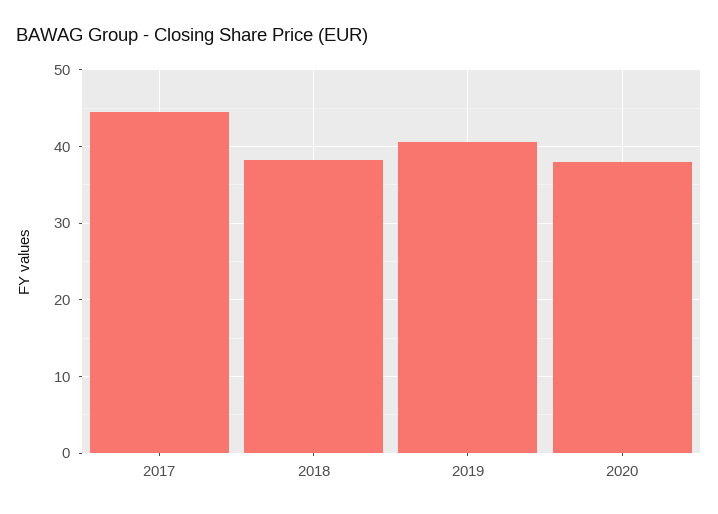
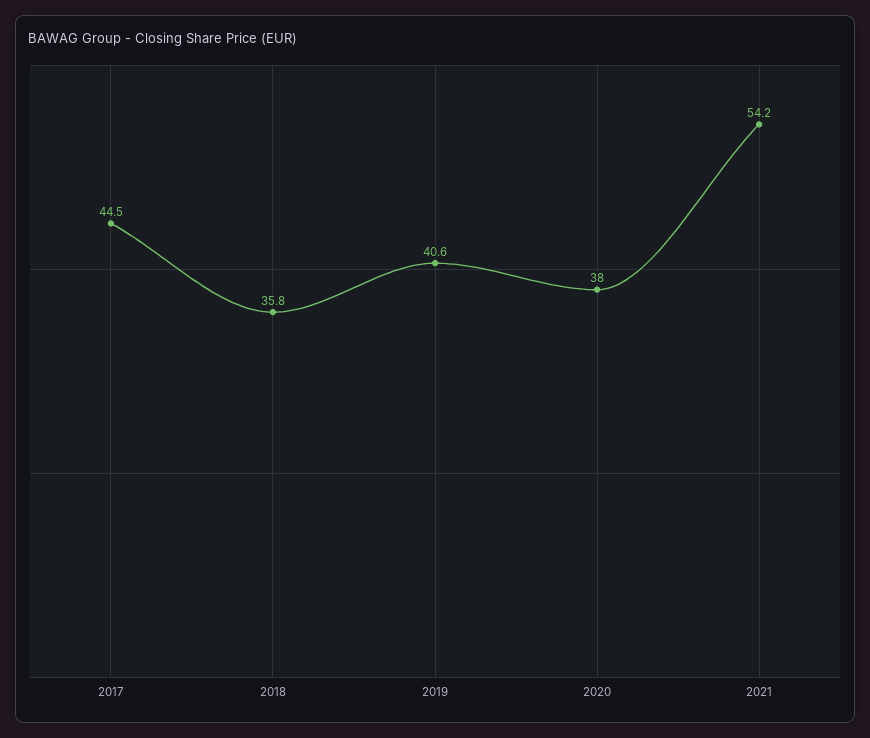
2018: 38 -> 35.8
2021: none -> 54.2

